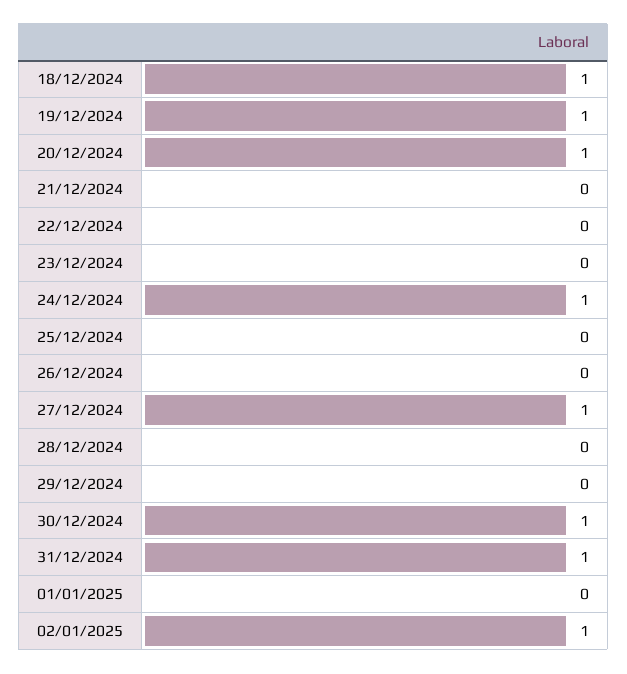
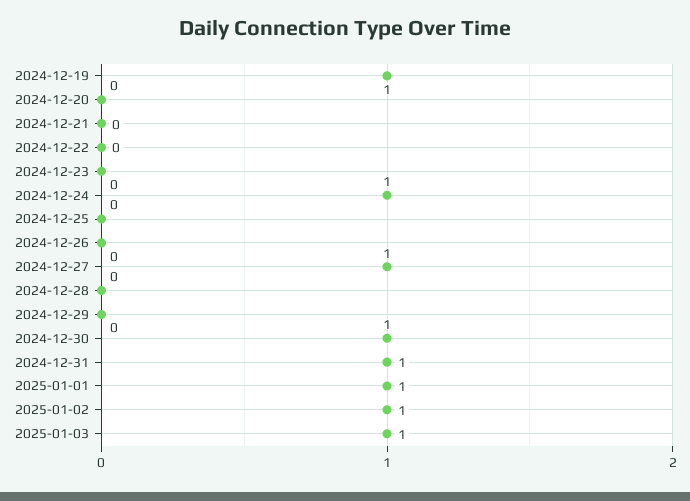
18/12/2024: 1 -> none
20/12/2024: 1 -> 0
01/01/2025: 0 -> 1
2025-01-03: none -> 1

